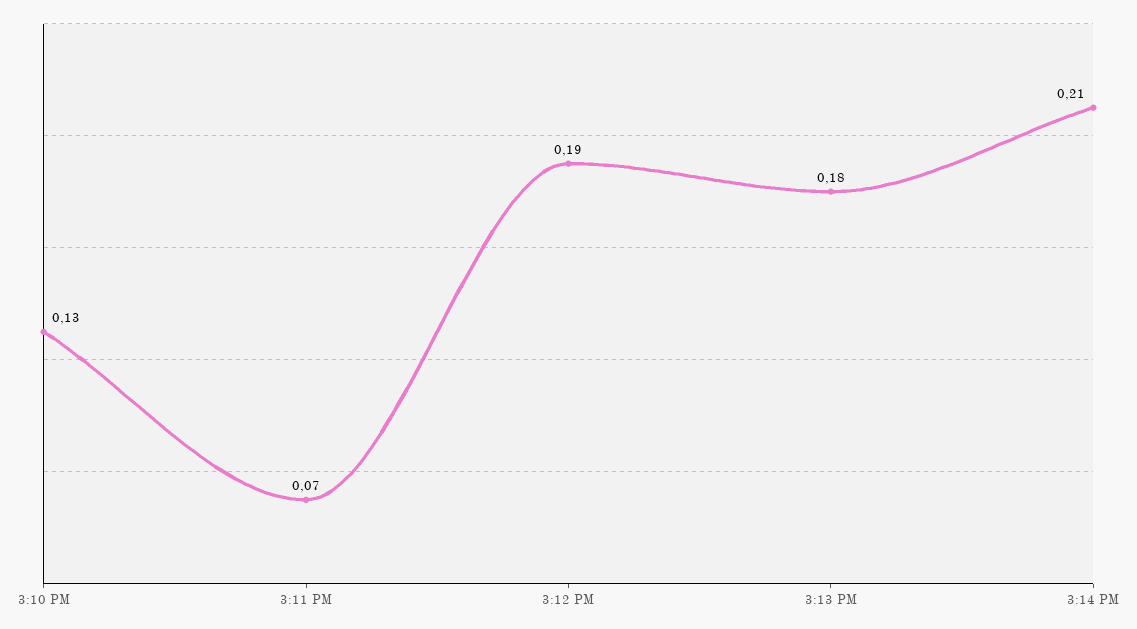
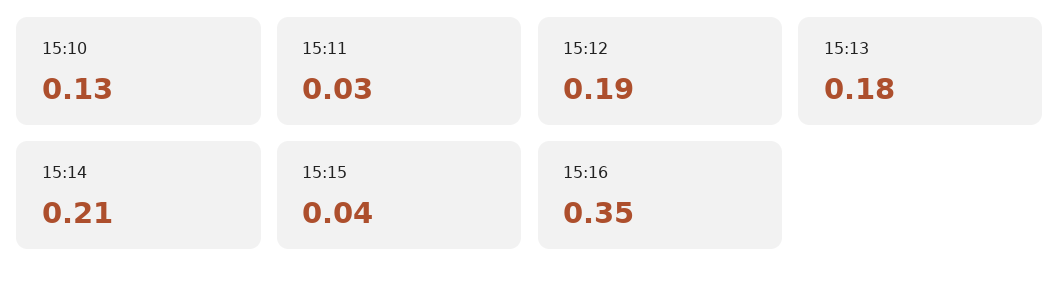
3:11 PM: 0.07 -> 0.03
15:15: none -> 0.04
15:16: none -> 0.35

